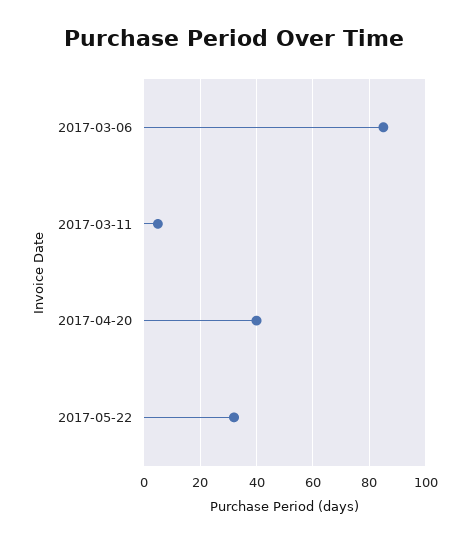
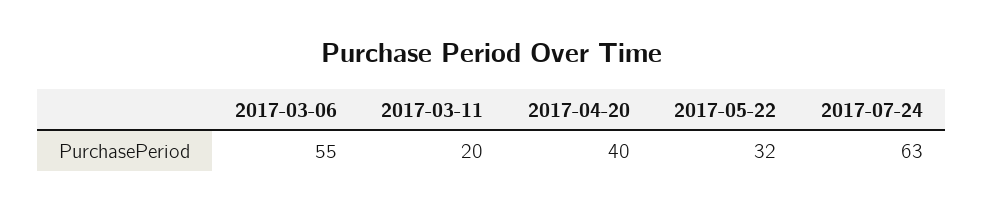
2017-03-06: 85 -> 55
2017-03-11: 5 -> 20
2017-07-24: none -> 63

